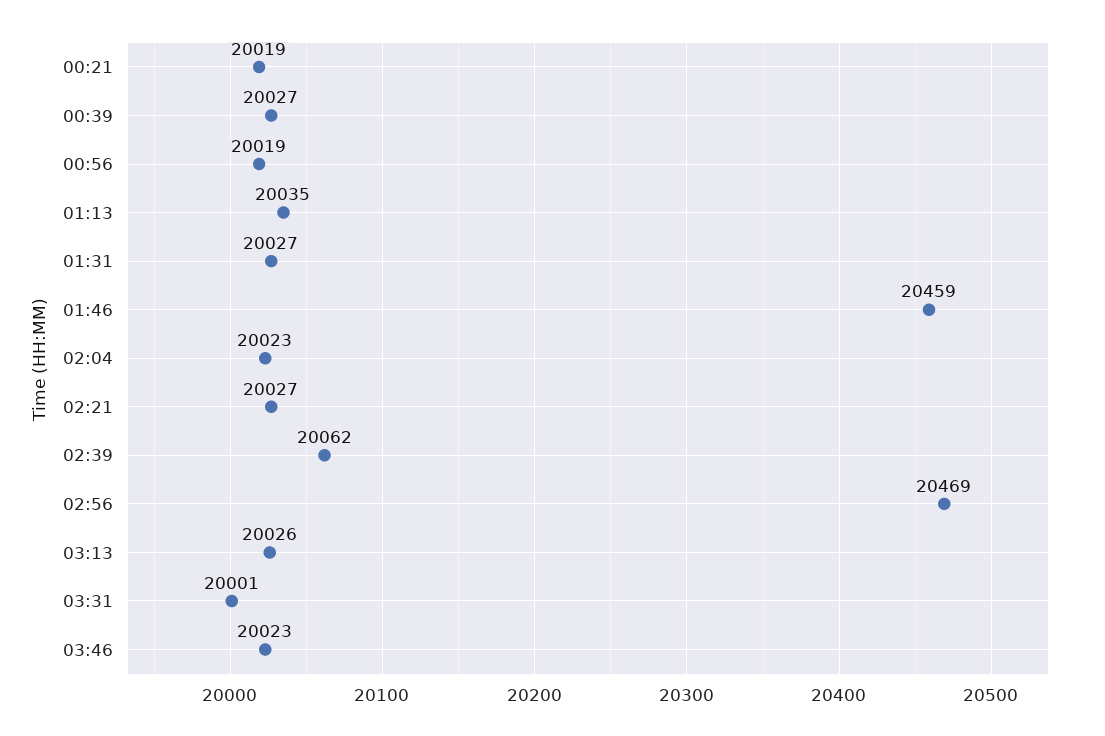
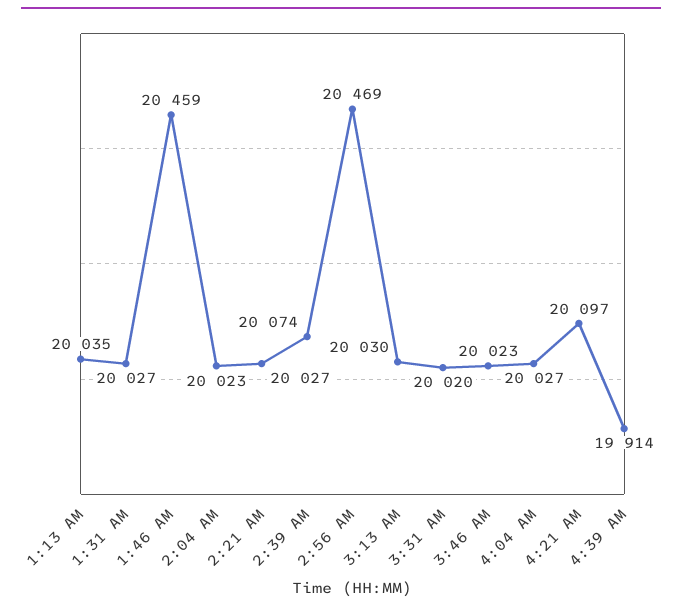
00:21: 20019 -> none
00:39: 20027 -> none
00:56: 20019 -> none
02:39: 20062 -> 20074
03:13: 20026 -> 20030
03:31: 20001 -> 20020
4:04 AM: none -> 20027
4:21 AM: none -> 20097
4:39 AM: none -> 19914

